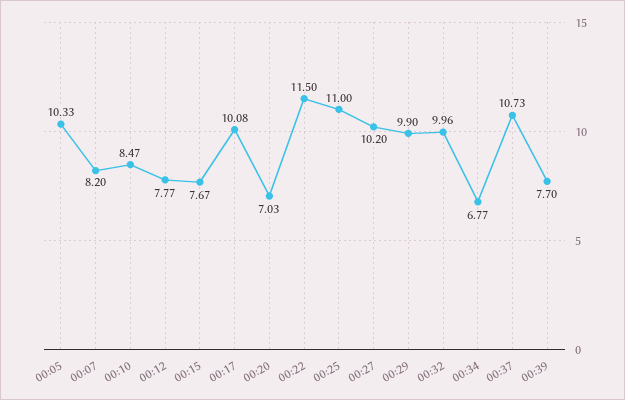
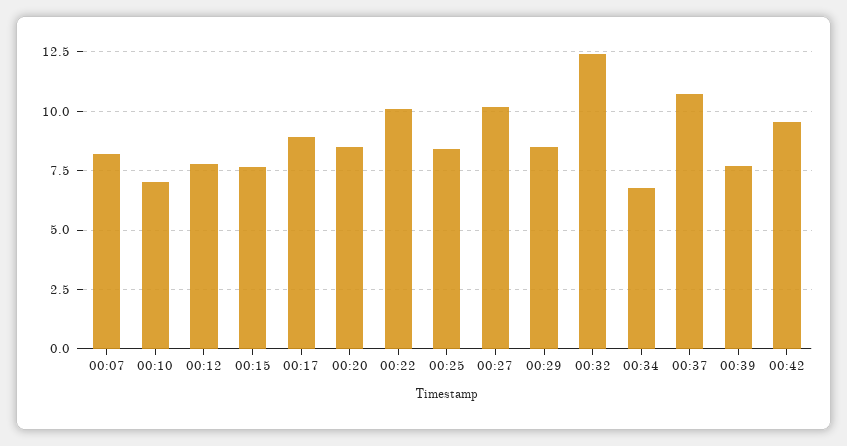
00:05: 10.33 -> none
00:10: 8.47 -> 7
00:17: 10.08 -> 9
00:20: 7.03 -> 8.5
00:22: 11.5 -> 10
00:25: 11 -> 8.5
00:29: 9.9 -> 8.5
00:32: 9.96 -> 12.5
00:42: none -> 9.5

